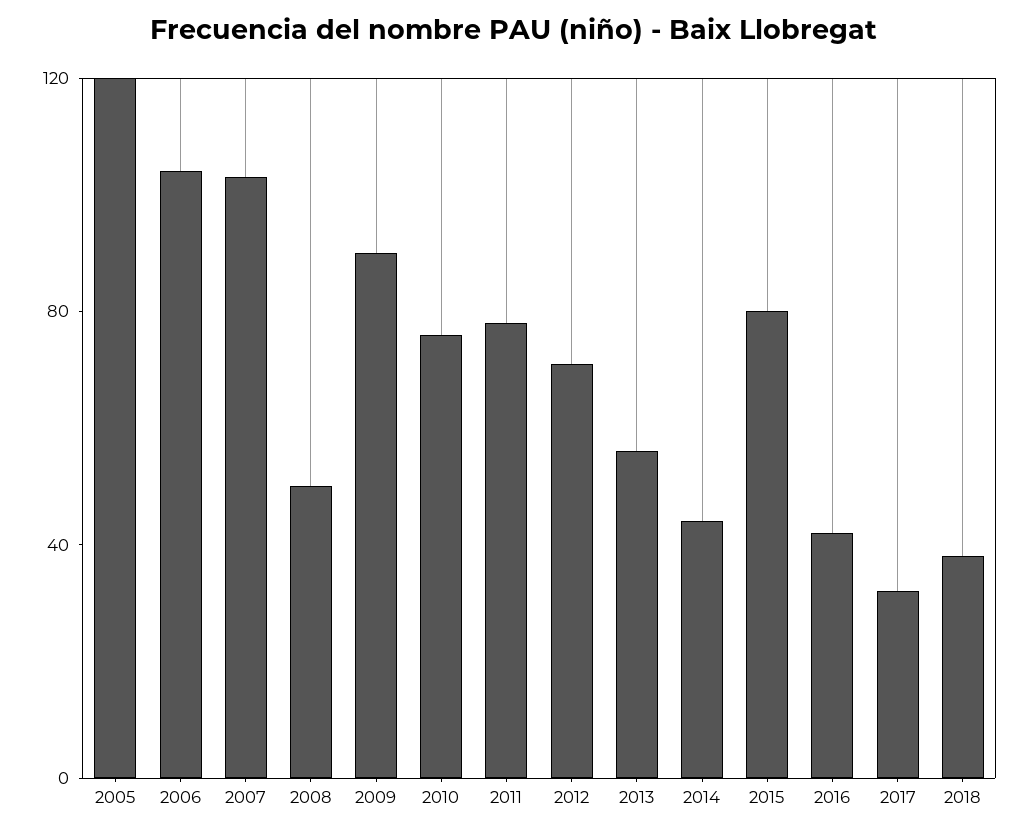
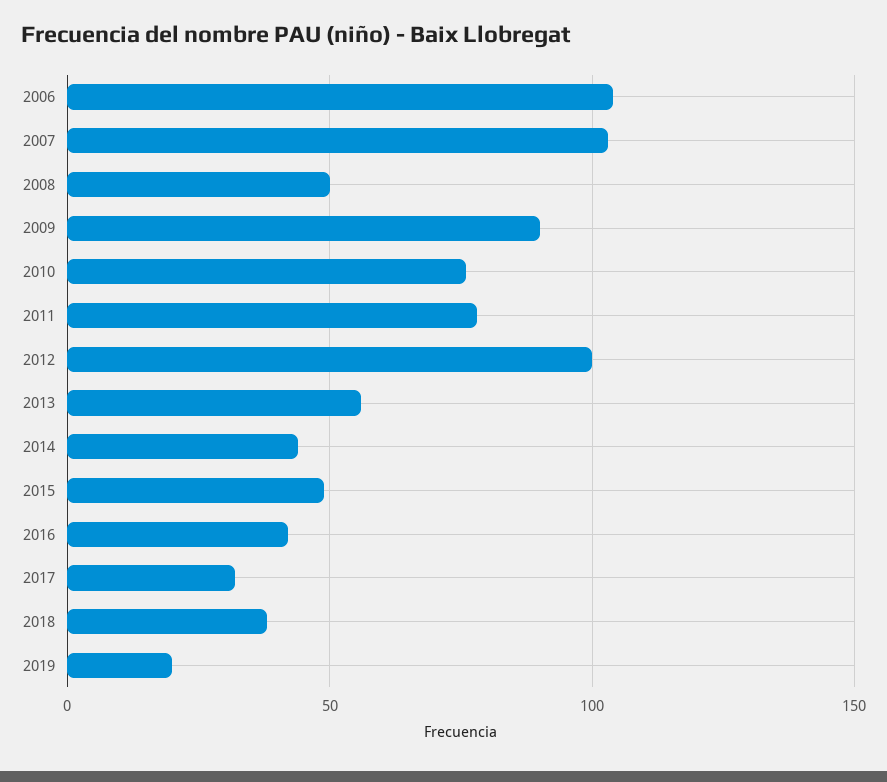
2005: 120 -> none
2012: 70 -> 100
2015: 80 -> 50
2019: none -> 20

